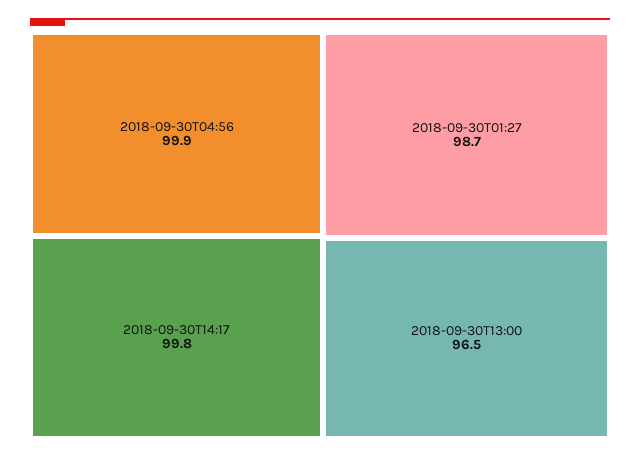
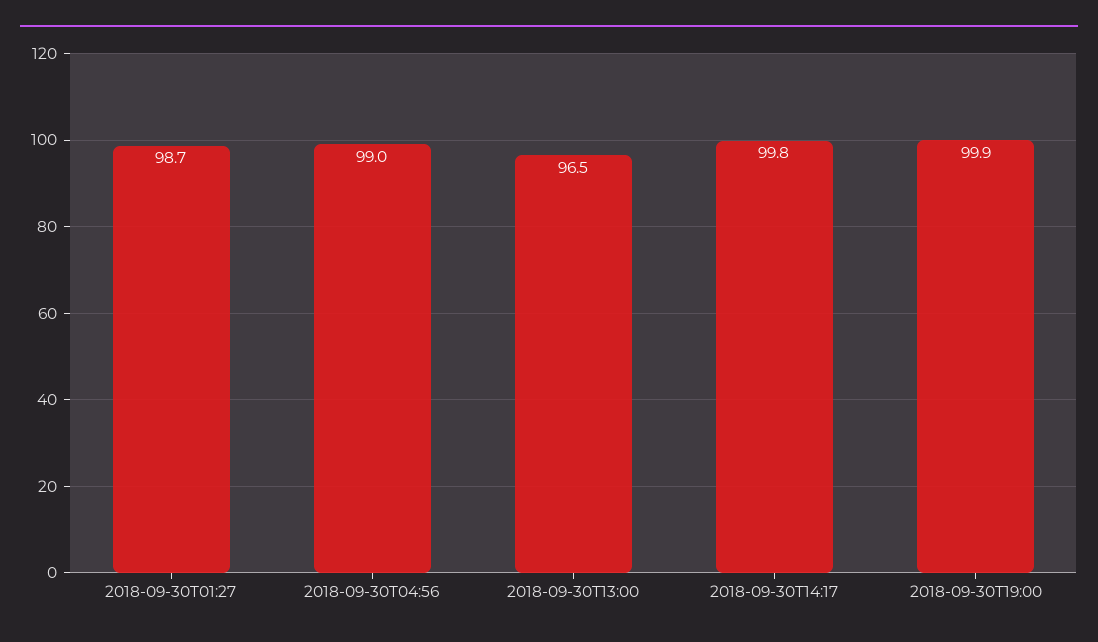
2018-09-30T04:56: 99.9 -> 99
2018-09-30T19:00: none -> 99.9

